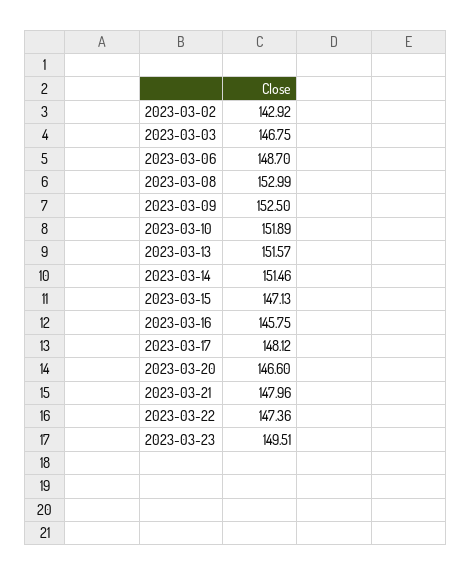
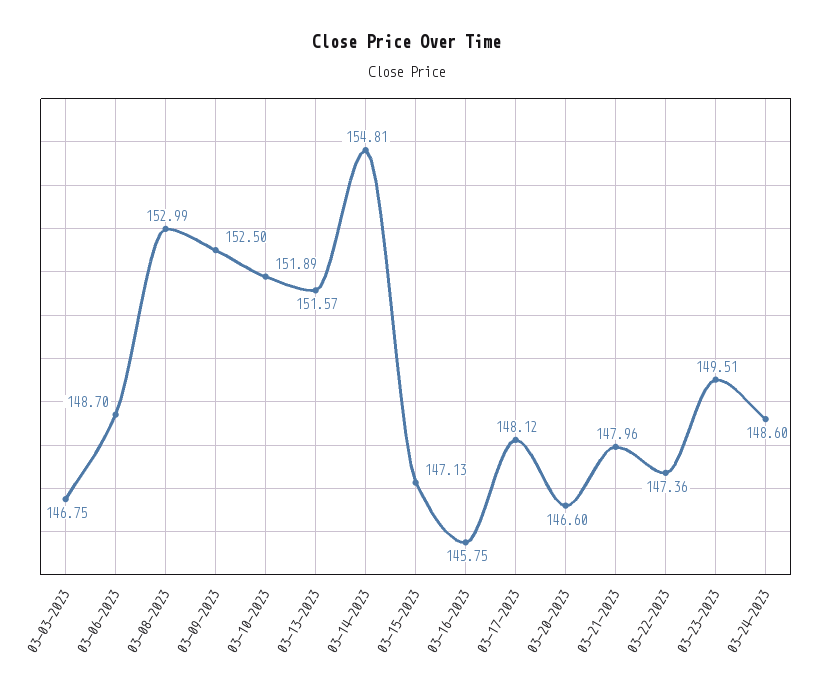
2023-03-02: 142.92 -> none
2023-03-14: 151.46 -> 154.81
03-24-2023: none -> 148.6

